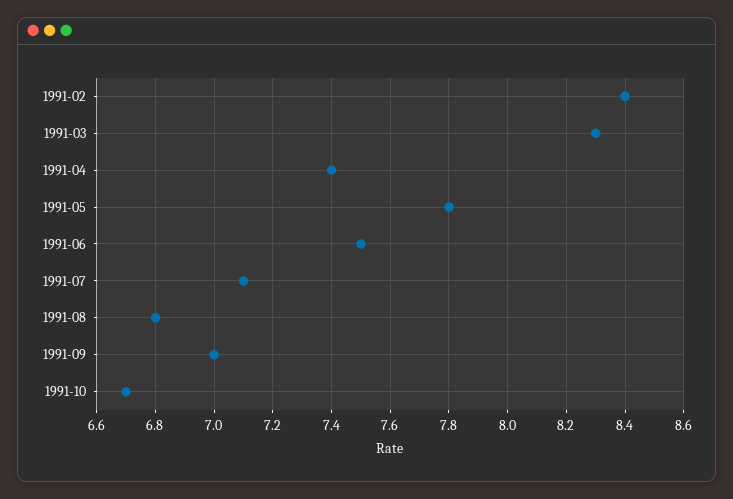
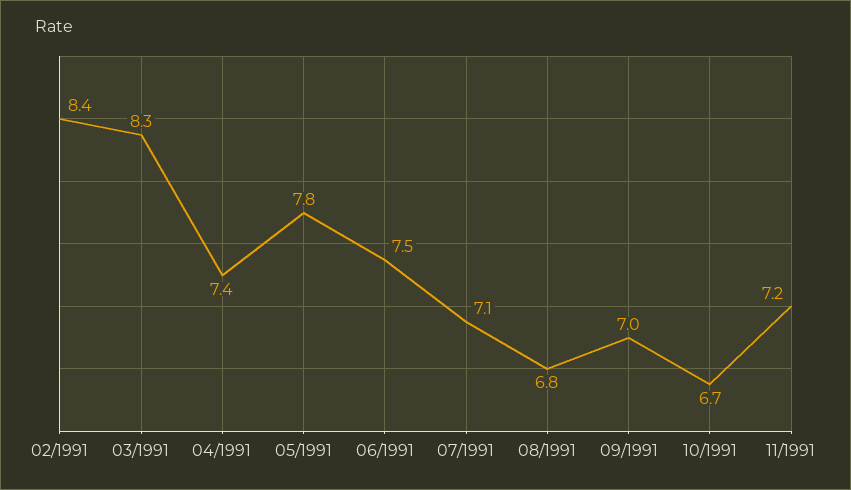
11/1991: none -> 7.2

